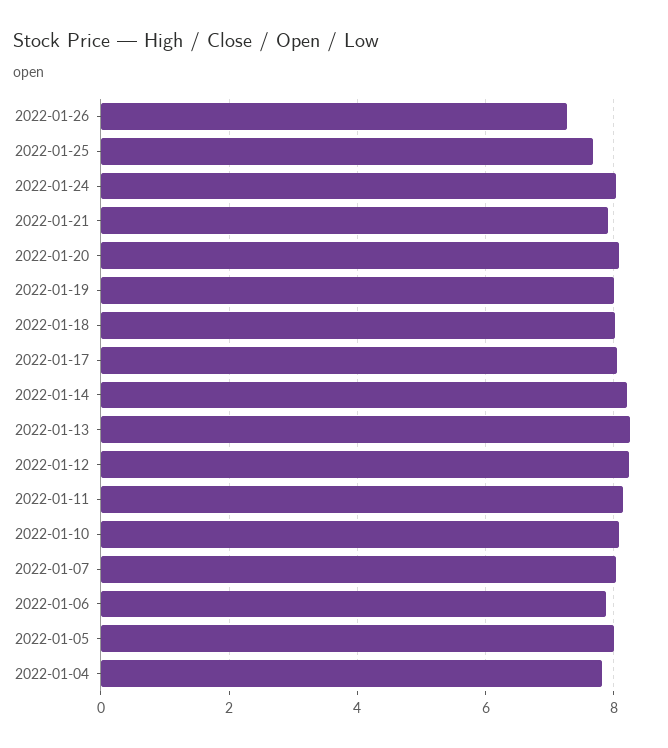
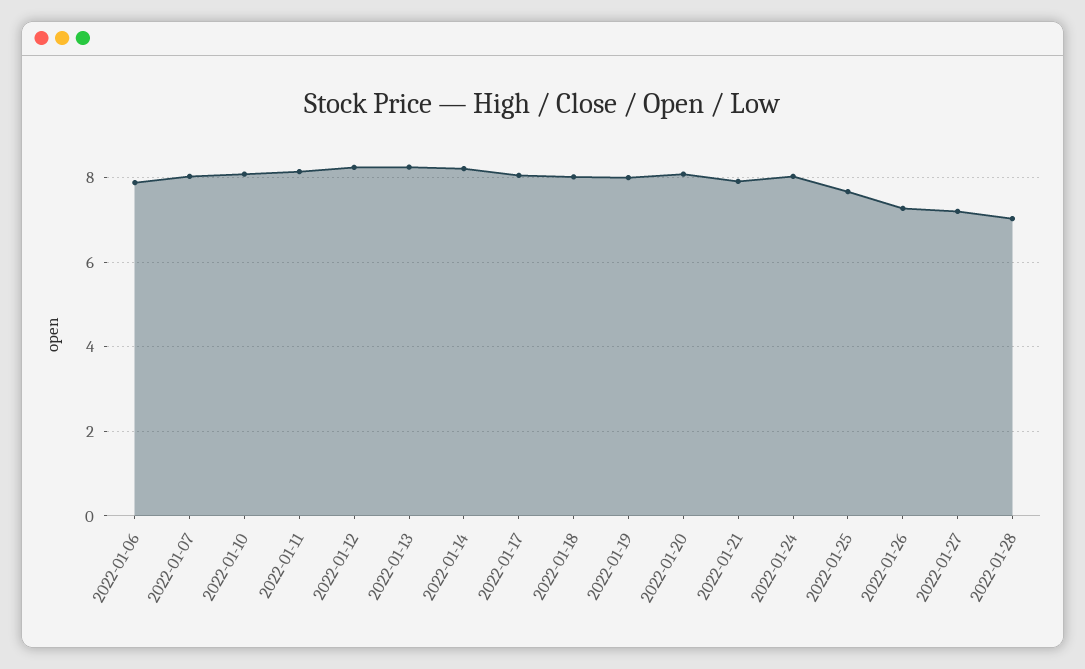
2022-01-05: 8 -> none
2022-01-04: 7.8 -> none
2022-01-27: none -> 7.2
2022-01-28: none -> 7

